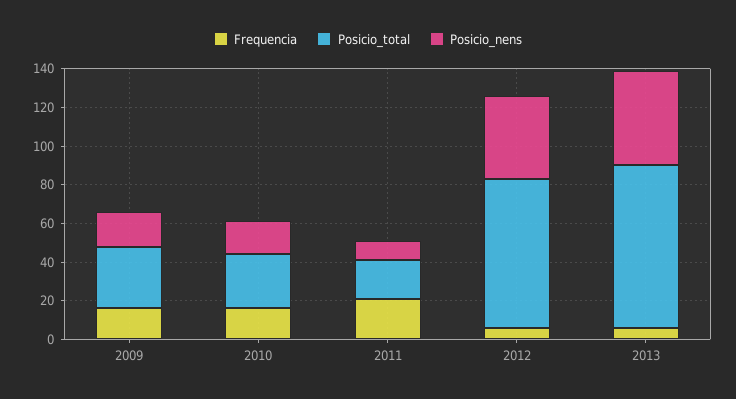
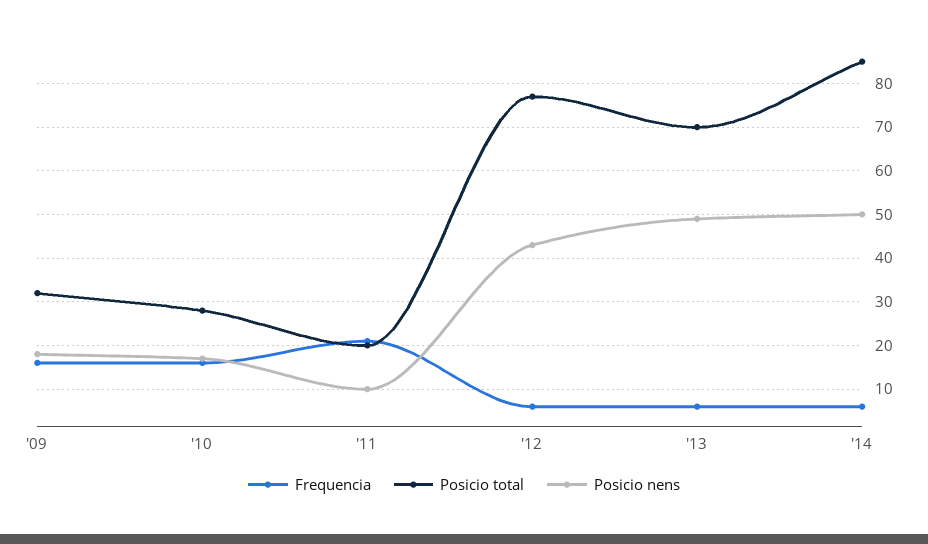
Posicio_total, 2013: 85 -> 70
Frequencia, '14: none -> 5
Posicio_total, '14: none -> 85
Posicio_nens, '14: none -> 50

